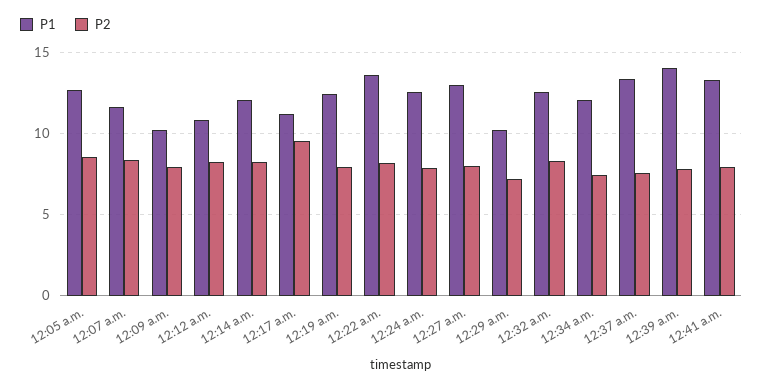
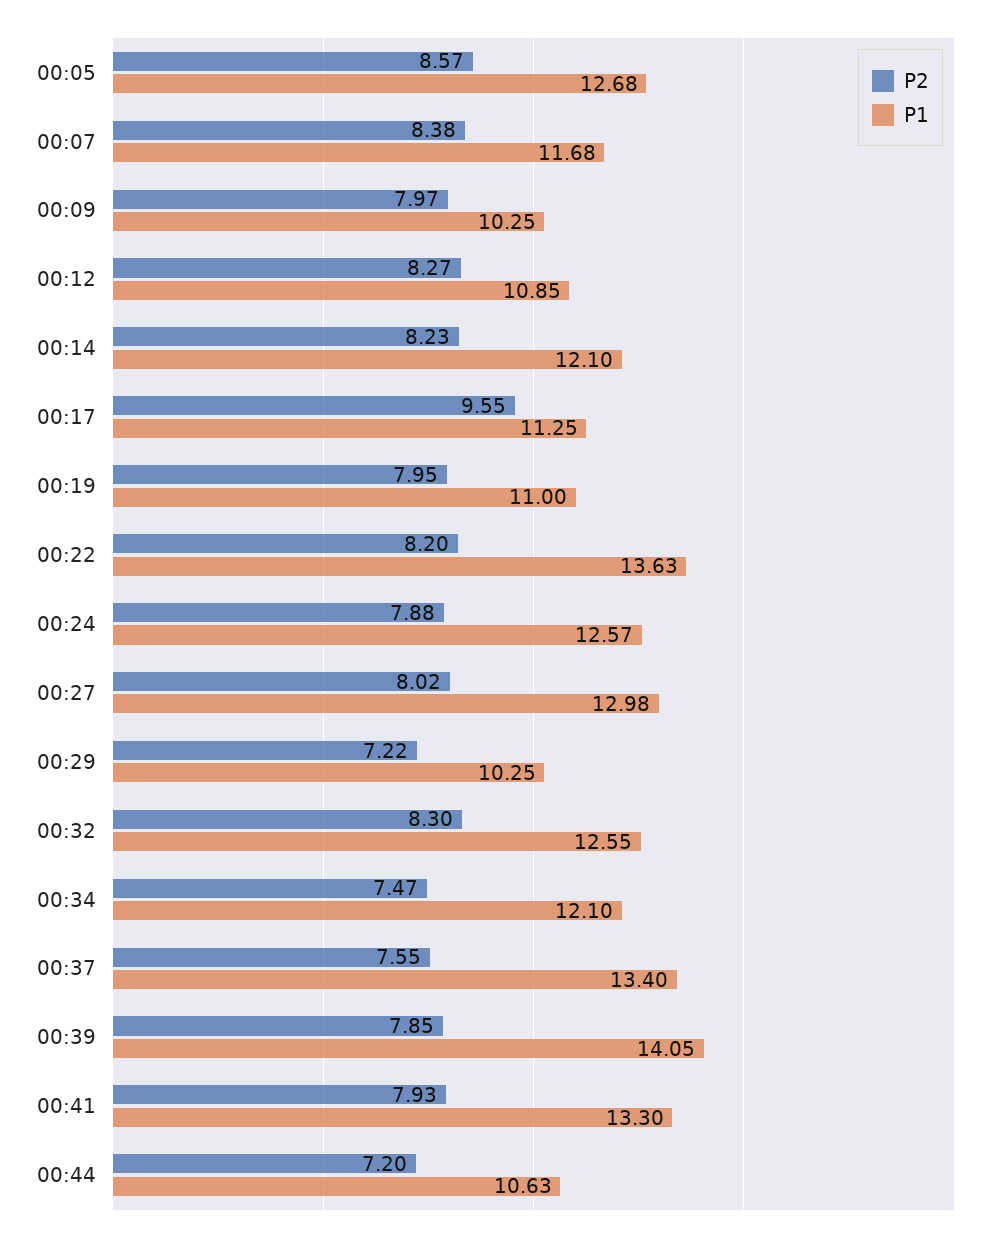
P1, 12:19 a.m.: 12.5 -> 11
P2, 00:44: none -> 7.2
P1, 00:44: none -> 10.63

